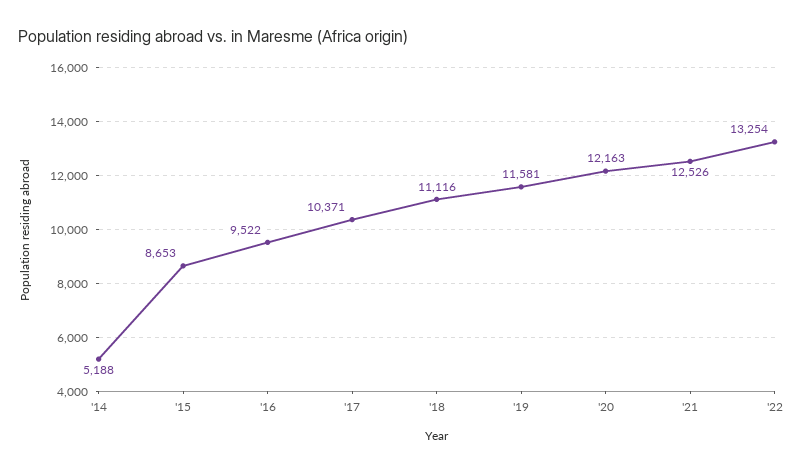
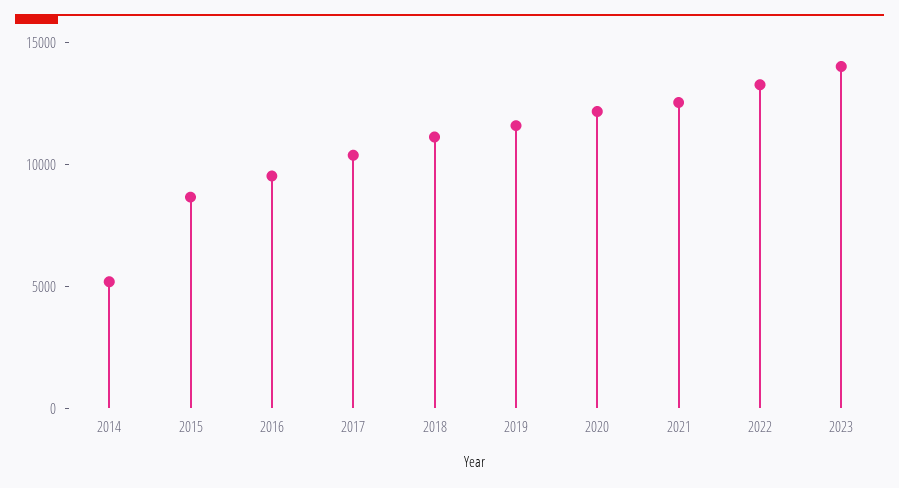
2023: none -> 14000

